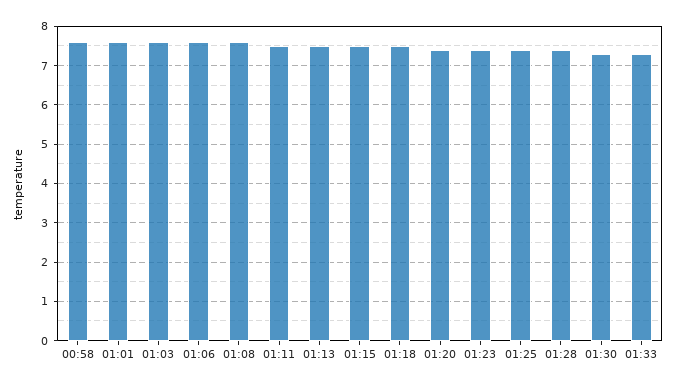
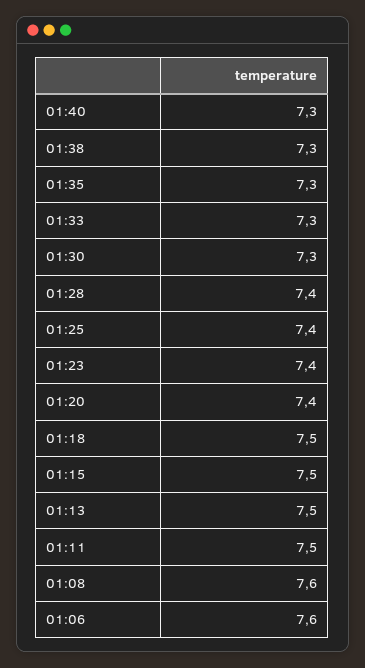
00:58: 7.5 -> none
01:01: 7.5 -> none
01:03: 7.5 -> none
01:40: none -> 7.3
01:38: none -> 7.3
01:35: none -> 7.3

